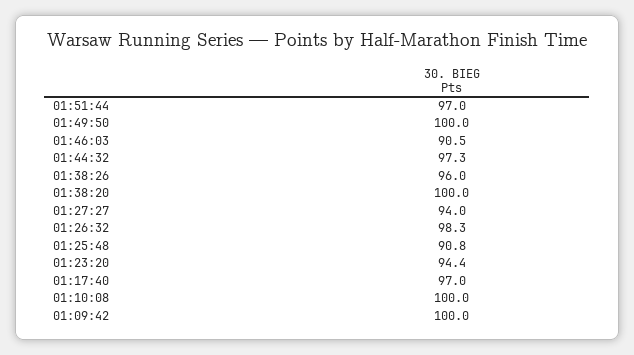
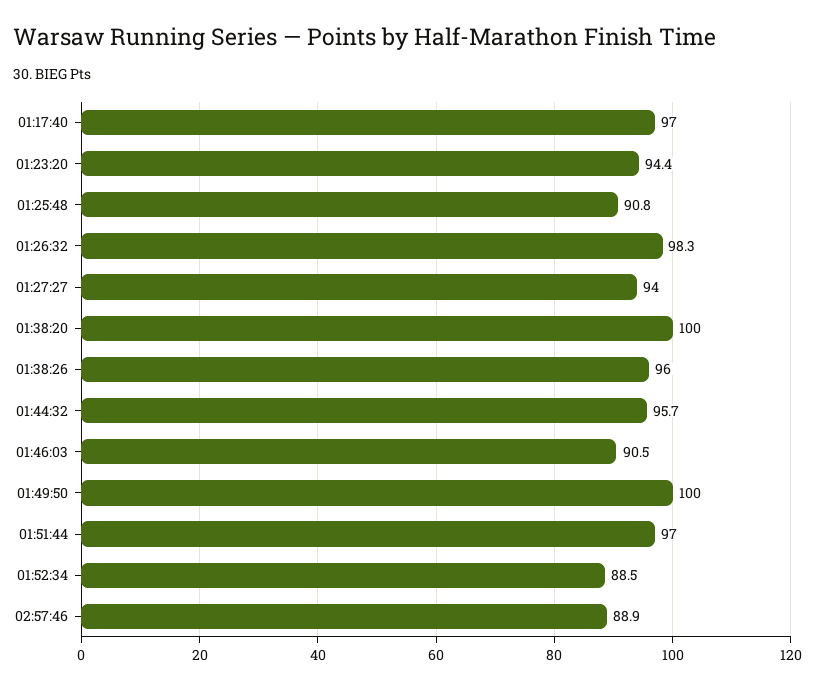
01:44:32: 97.3 -> 95.7
01:10:08: 100 -> none
01:09:42: 100 -> none
01:52:34: none -> 88.5
02:57:46: none -> 88.9

